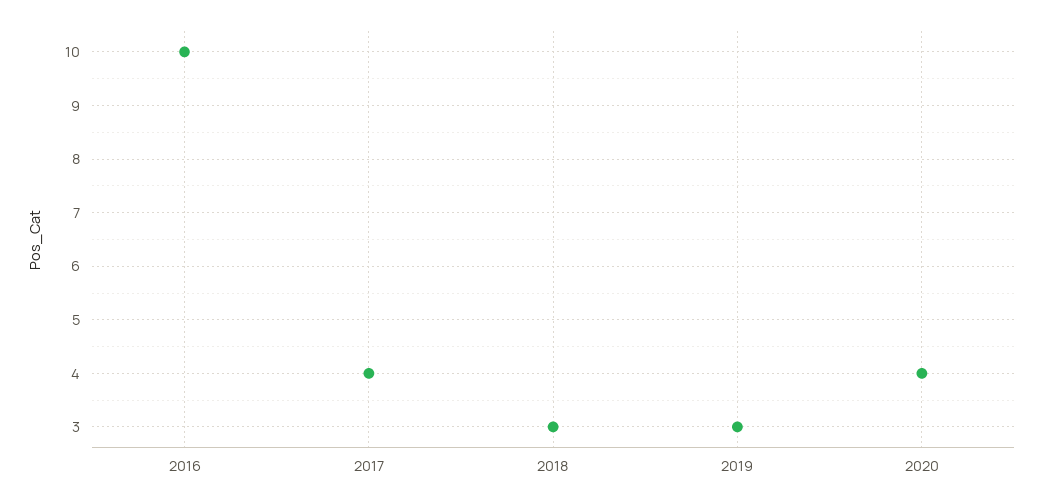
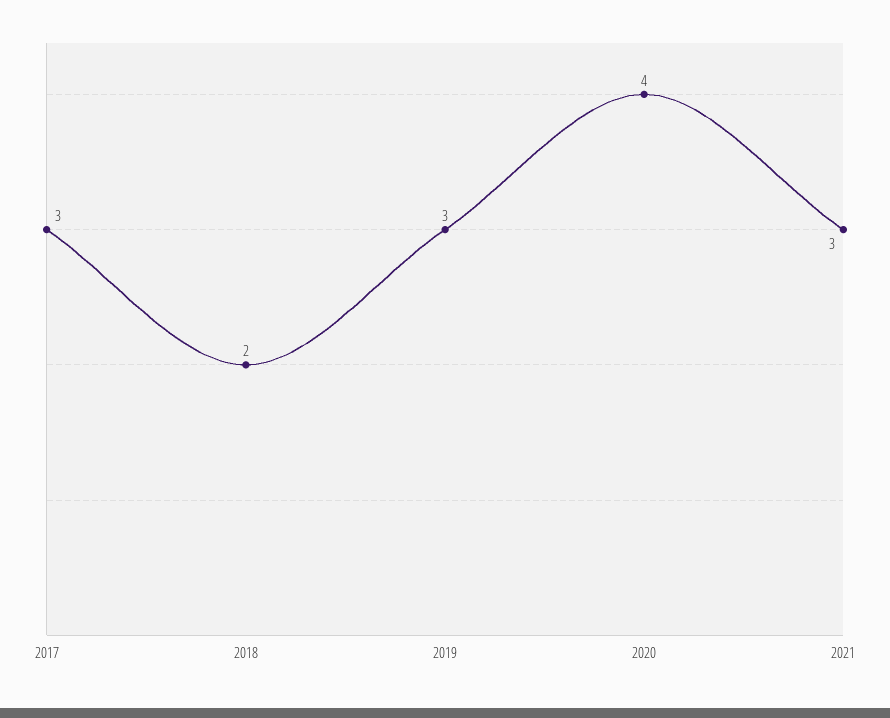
2016: 10 -> none
2017: 4 -> 3
2018: 3 -> 2
2021: none -> 3

